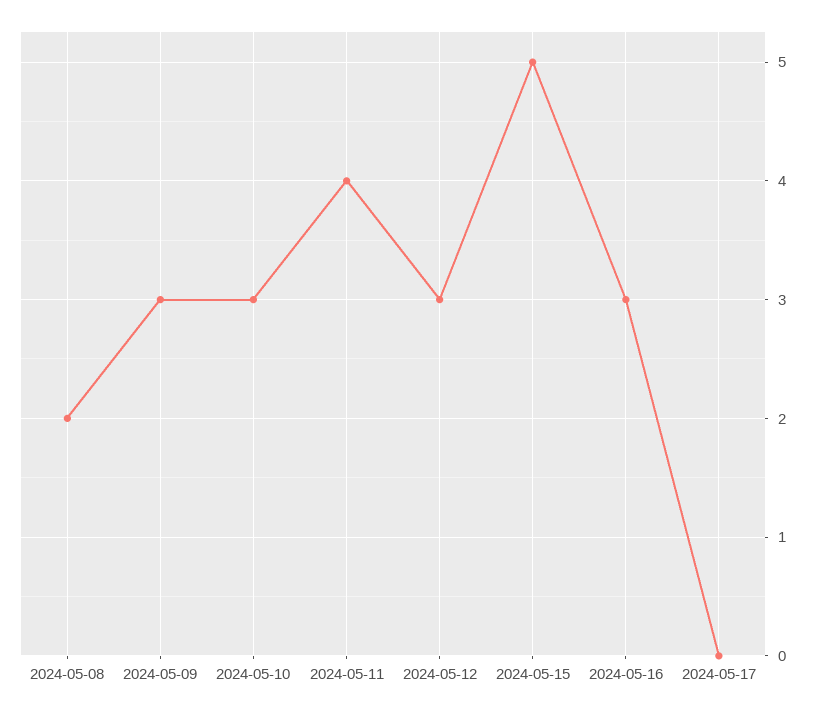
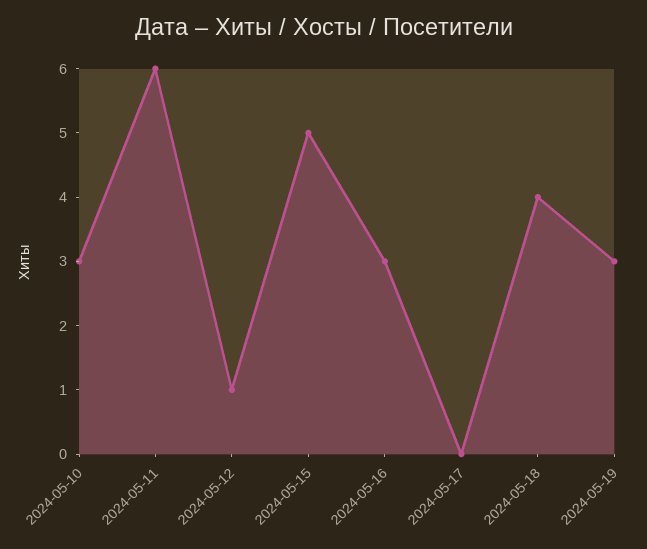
2024-05-08: 2 -> none
2024-05-09: 3 -> none
2024-05-11: 4 -> 6
2024-05-12: 3 -> 1
2024-05-18: none -> 4
2024-05-19: none -> 3

